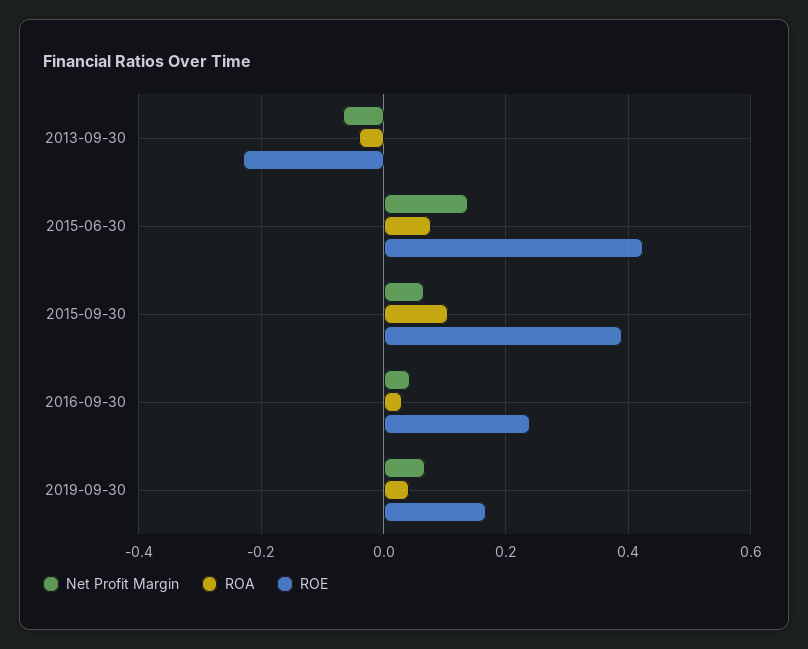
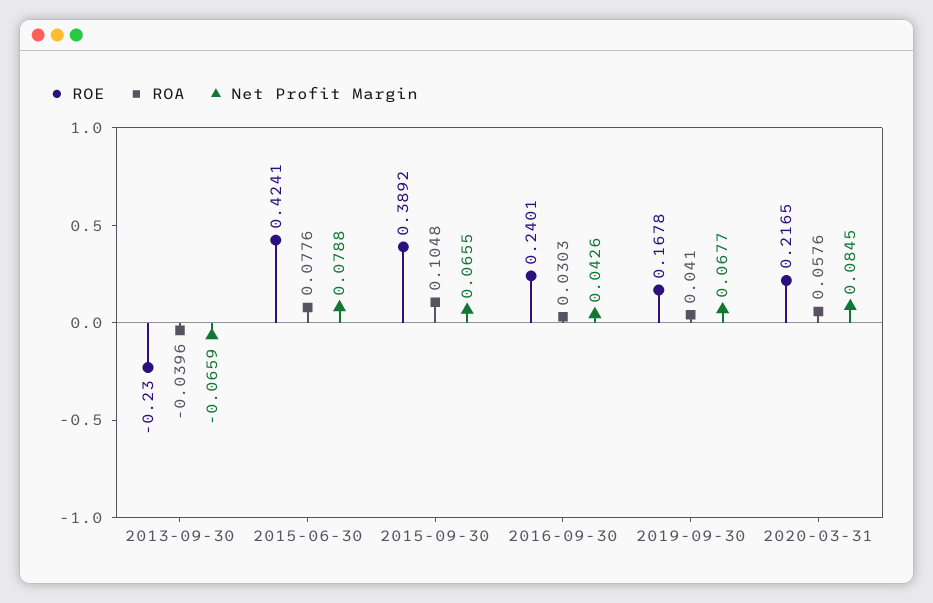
Net Profit Margin, 2015-06-30: 0.14 -> 0.0788
ROE, 2020-03-31: none -> 0.2165
ROA, 2020-03-31: none -> 0.0576
Net Profit Margin, 2020-03-31: none -> 0.0845

